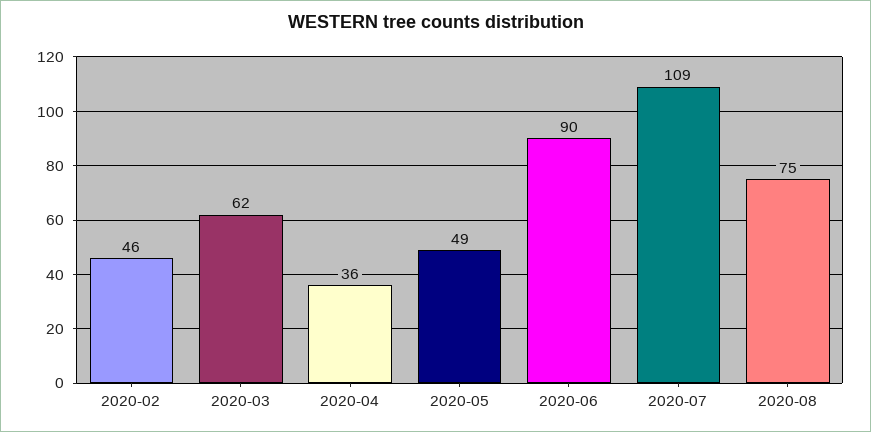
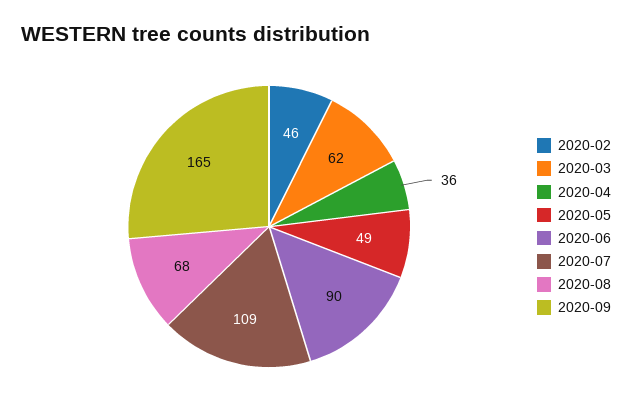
2020-08: 75 -> 68
2020-09: none -> 165

